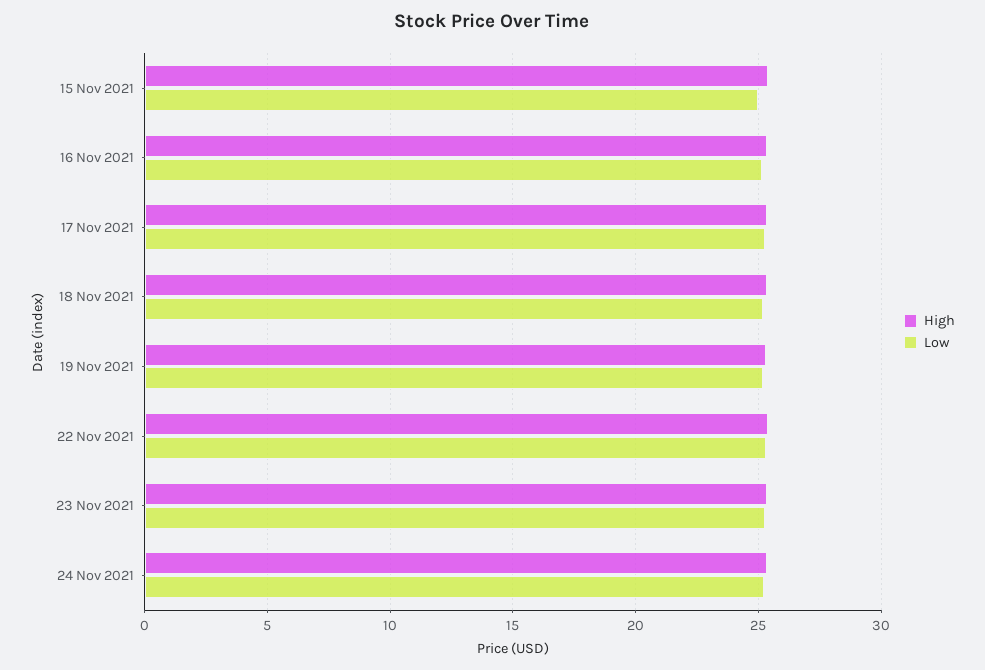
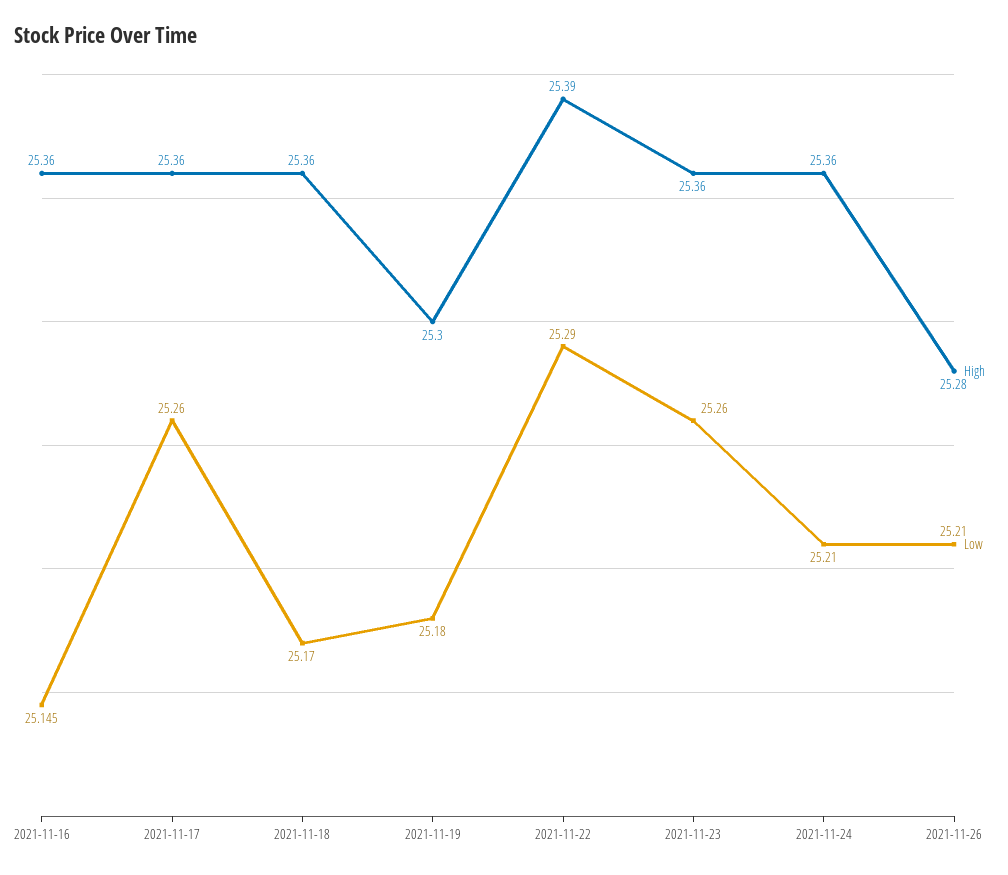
High, 15 Nov 2021: 25.5 -> none
Low, 15 Nov 2021: 25 -> none
High, 2021-11-26: none -> 25.28
Low, 2021-11-26: none -> 25.21

